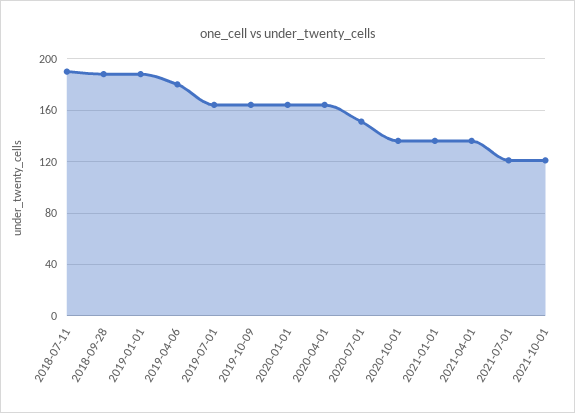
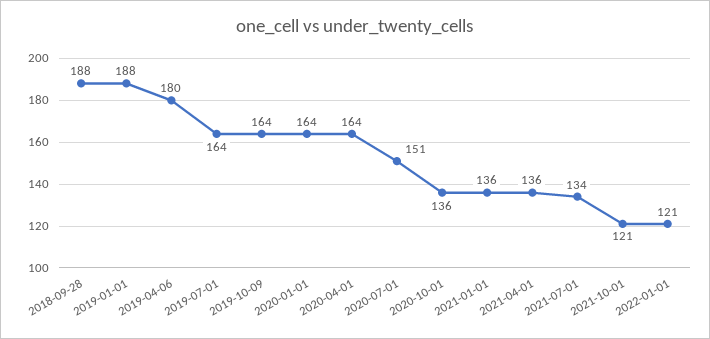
2018-07-11: 190 -> none
2021-07-01: 120 -> 134
2022-01-01: none -> 121

